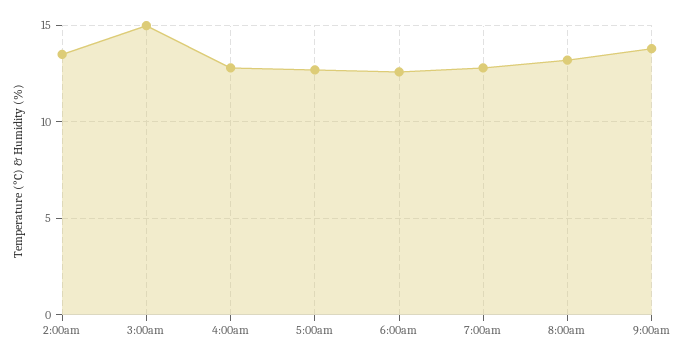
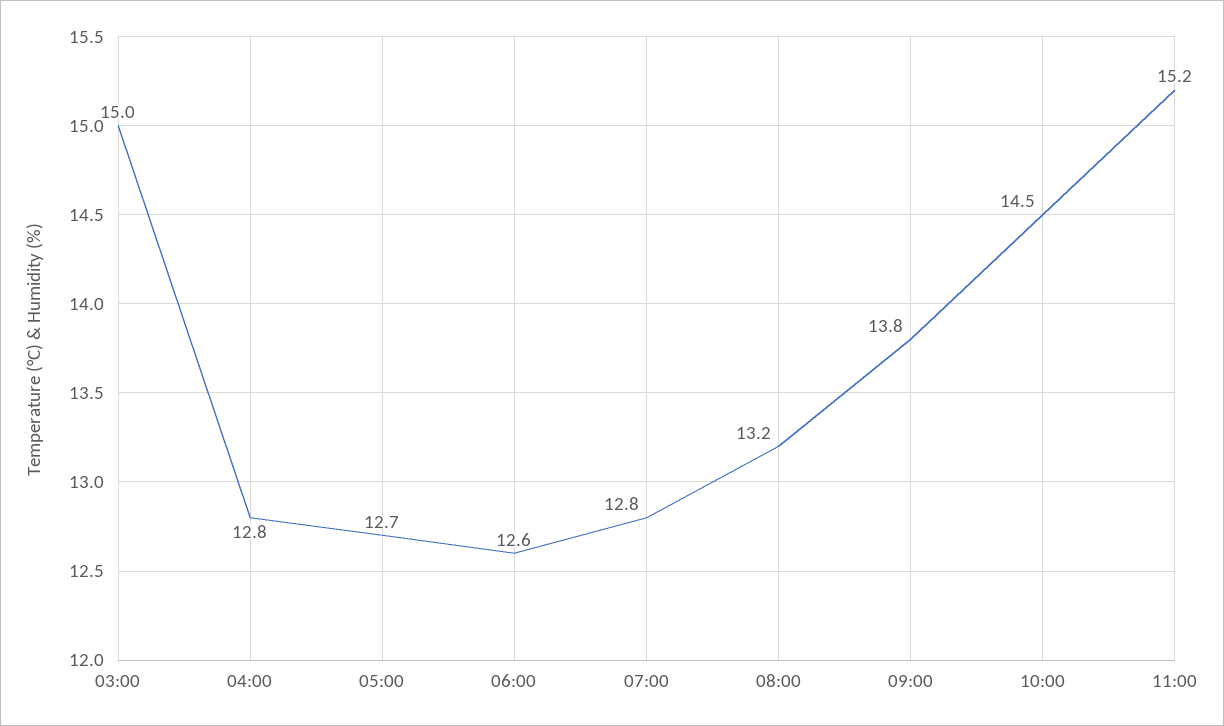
2:00am: 13.5 -> none
10:00: none -> 14.5
11:00: none -> 15.2

